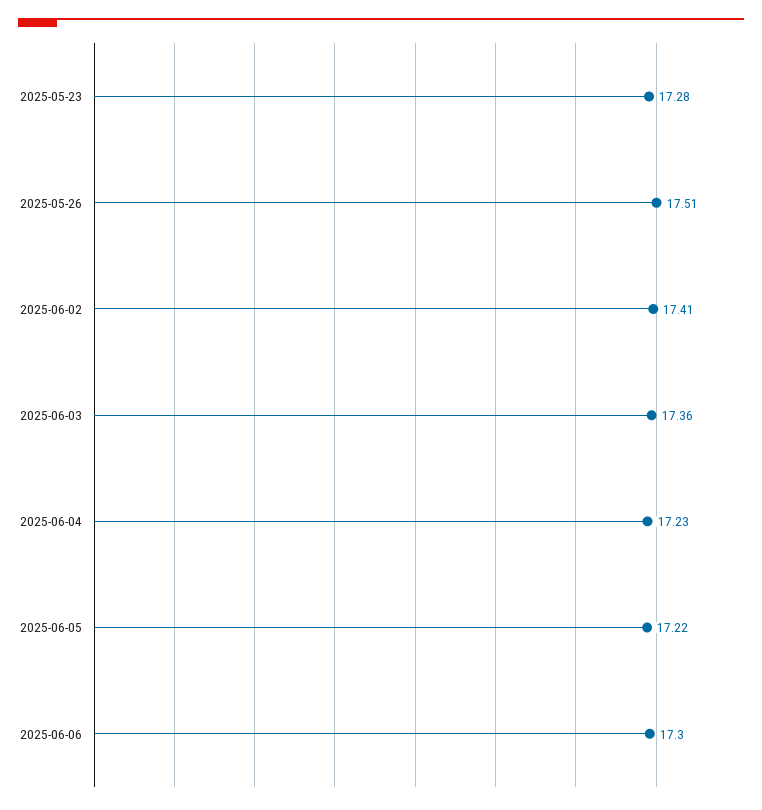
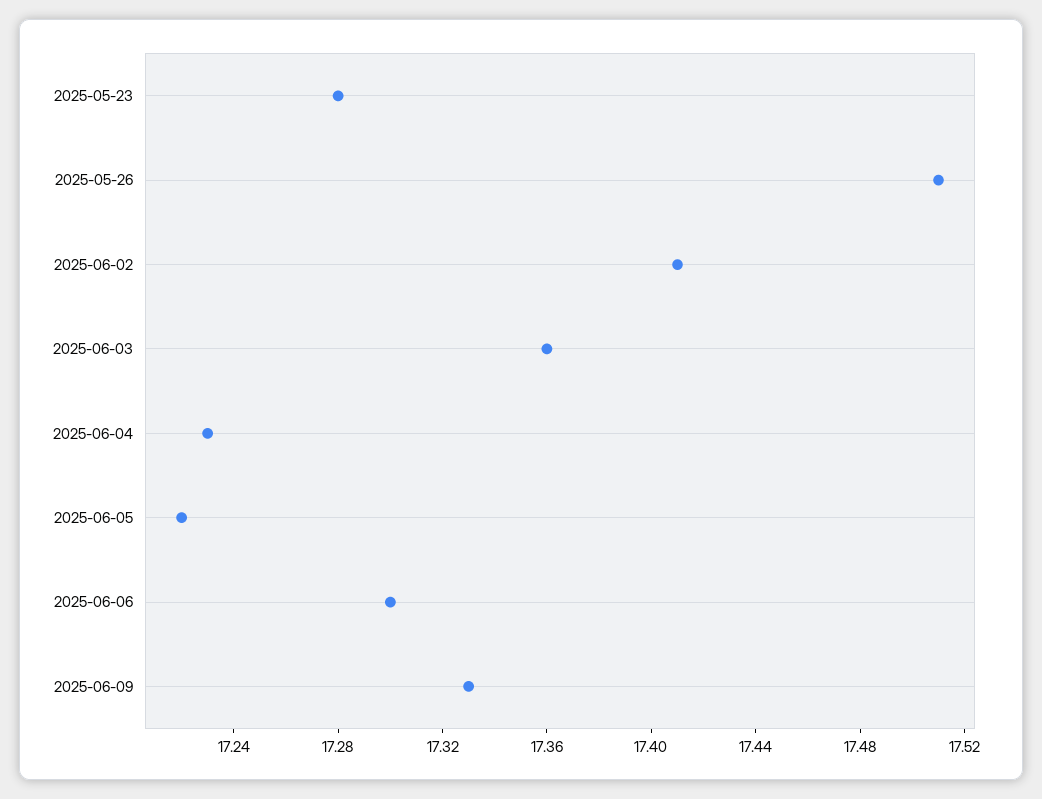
2025-06-09: none -> 17.33

